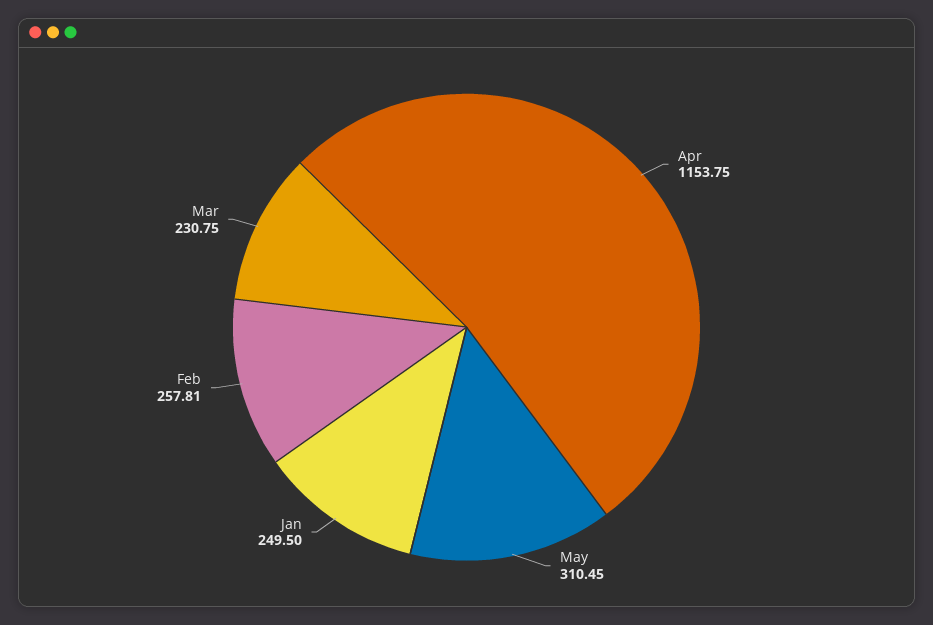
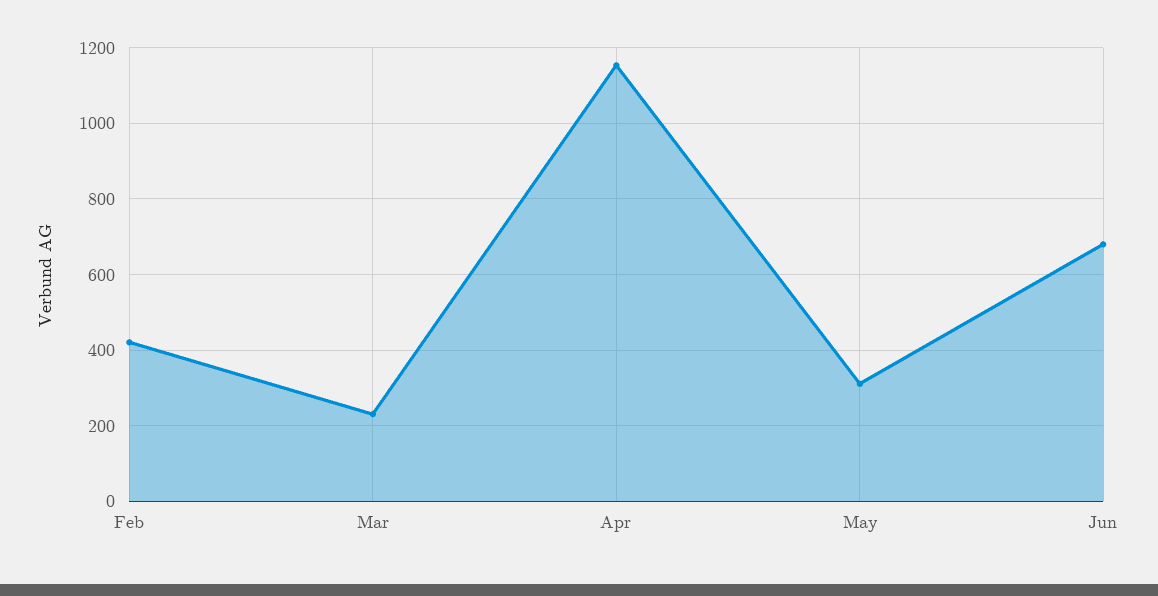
Jan: 249.5 -> none
Feb: 257.81 -> 420
Jun: none -> 680

